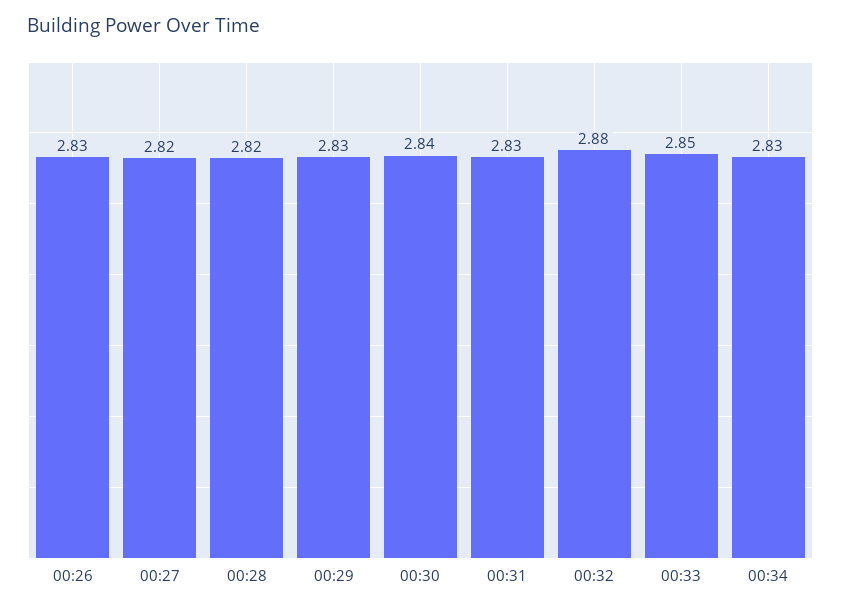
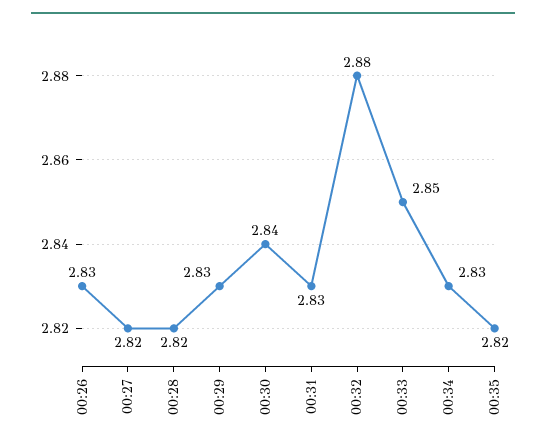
00:35: none -> 2.82

